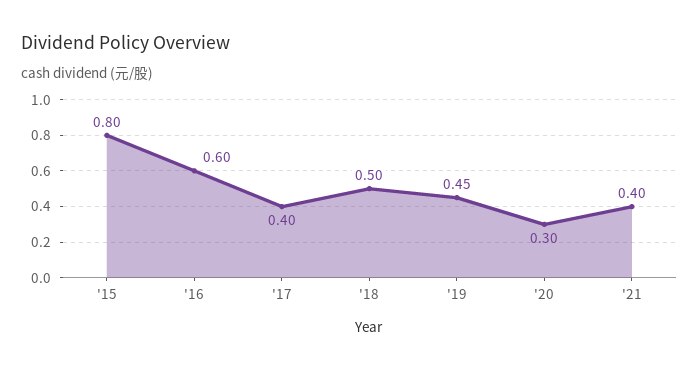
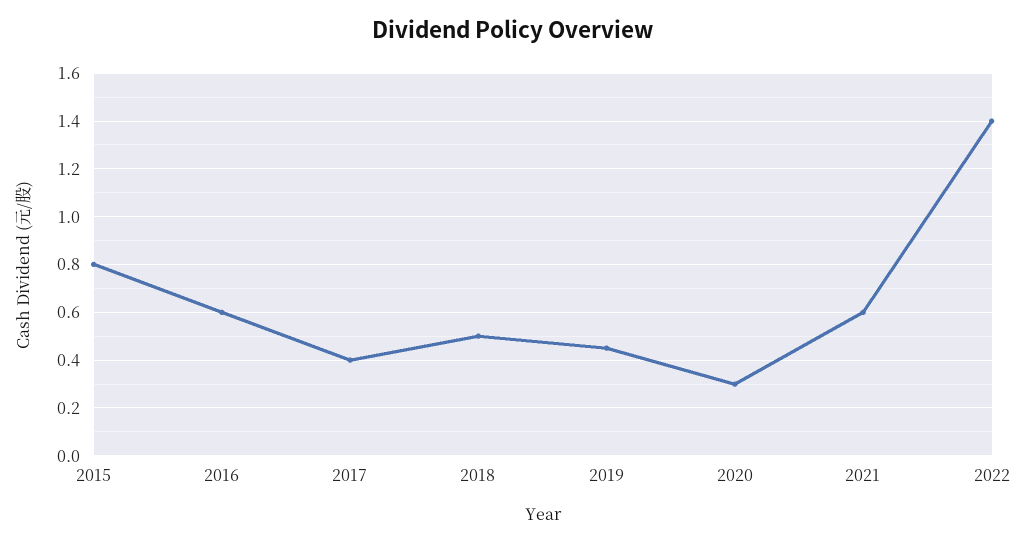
'21: 0.4 -> 0.6
2022: none -> 1.4

